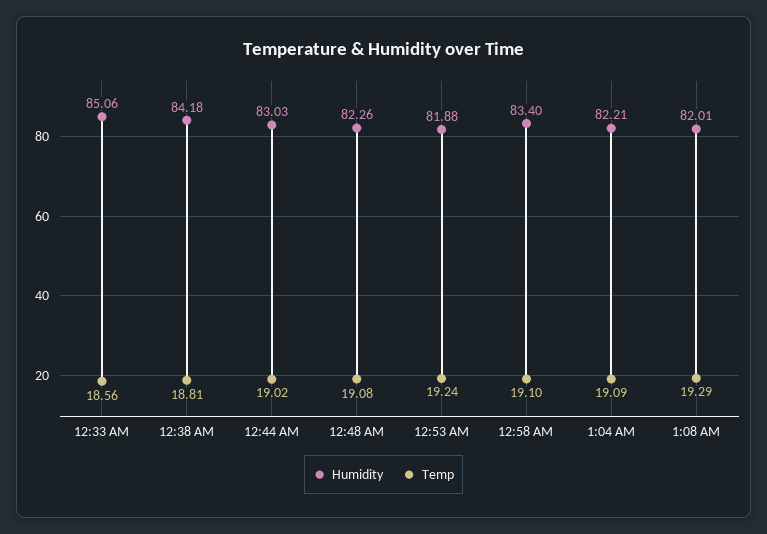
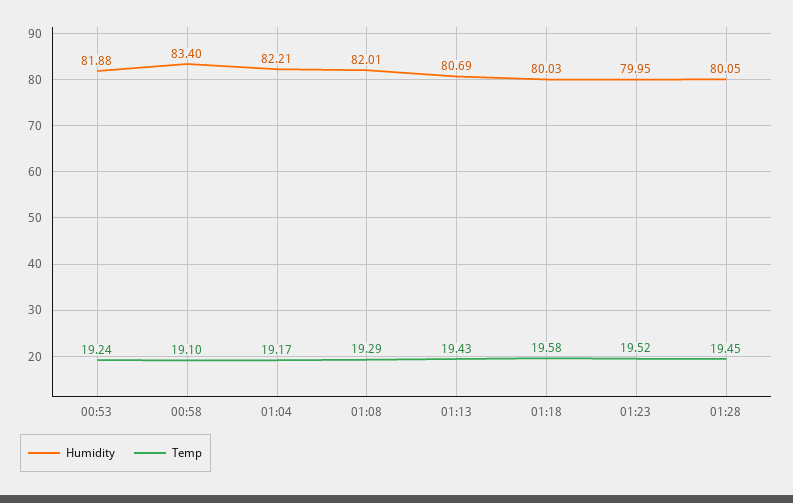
Humidity, 12:33 AM: 85.06 -> none
Temp, 12:33 AM: 18.56 -> none
Humidity, 12:38 AM: 84.18 -> none
Temp, 12:38 AM: 18.81 -> none
Humidity, 12:44 AM: 83.03 -> none
Temp, 12:44 AM: 19.02 -> none
Humidity, 12:48 AM: 82.26 -> none
Temp, 12:48 AM: 19.08 -> none
Temp, 1:04 AM: 19.09 -> 19.17
Humidity, 01:13: none -> 80.69
Temp, 01:13: none -> 19.43
Humidity, 01:18: none -> 80.03
Temp, 01:18: none -> 19.58
Humidity, 01:23: none -> 79.95
Temp, 01:23: none -> 19.52
Humidity, 01:28: none -> 80.05
Temp, 01:28: none -> 19.45

